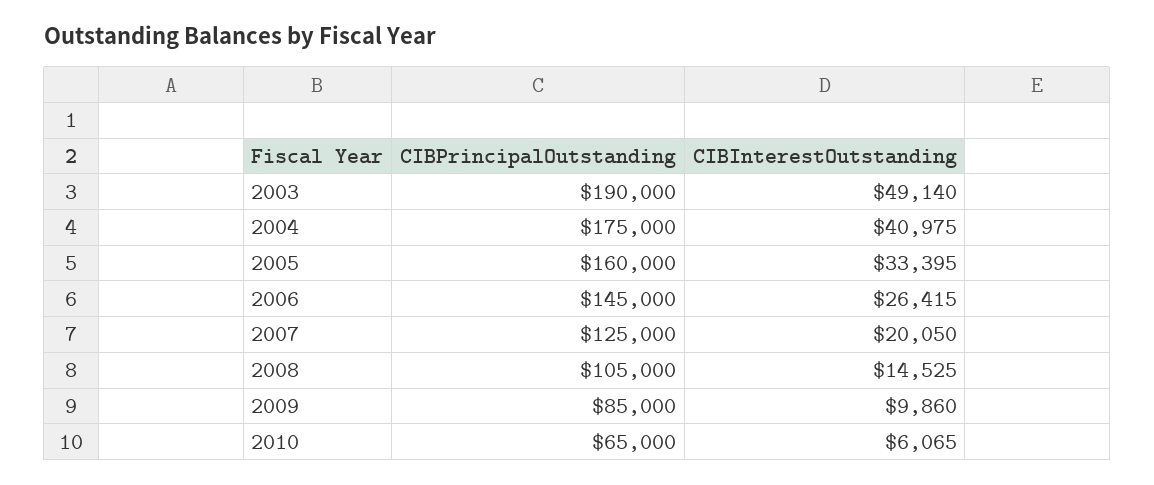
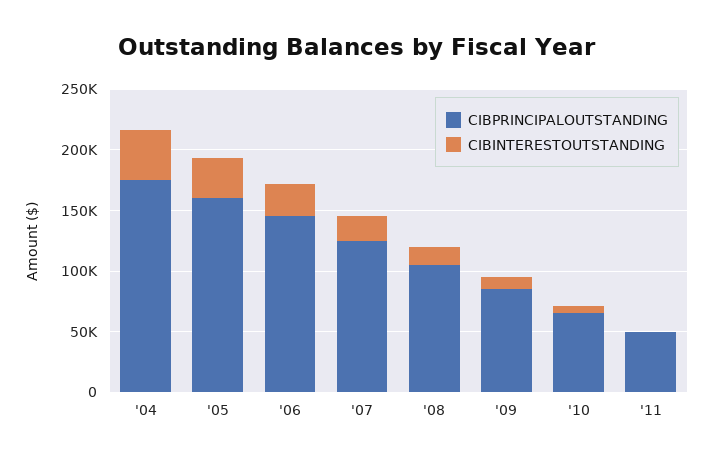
CIBPrincipalOutstanding, 2003: 190000 -> none
CIBInterestOutstanding, 2003: 49140 -> none
CIBPrincipalOutstanding, '11: none -> 50000
CIBInterestOutstanding, '11: none -> 0

